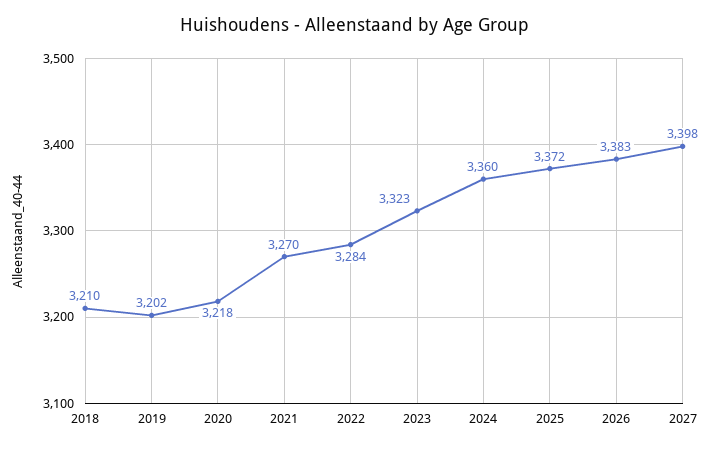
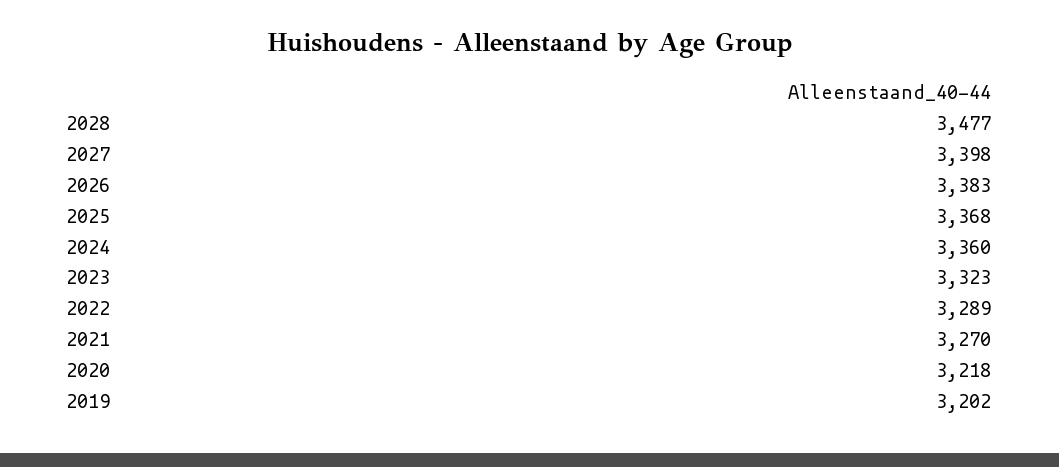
2018: 3210 -> none
2022: 3284 -> 3289
2025: 3372 -> 3368
2028: none -> 3477

